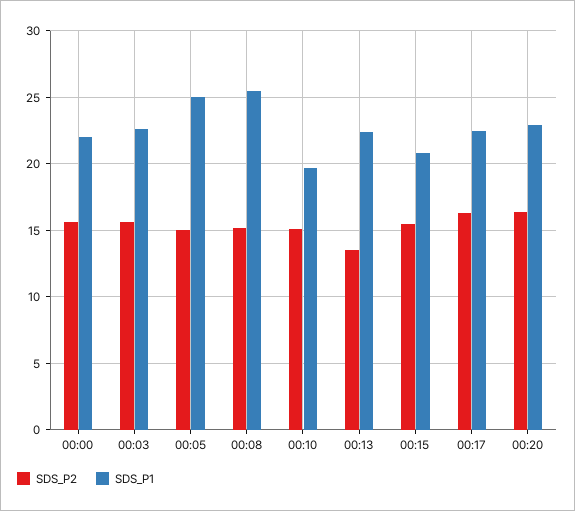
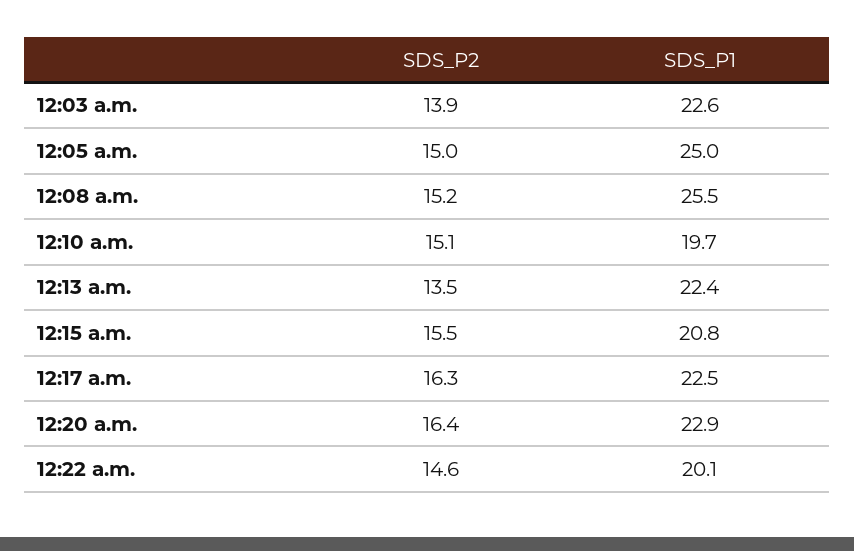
SDS_P2, 00:00: 15.5 -> none
SDS_P1, 00:00: 22 -> none
SDS_P2, 00:03: 15.5 -> 13.9
SDS_P2, 12:22 a.m.: none -> 14.6
SDS_P1, 12:22 a.m.: none -> 20.1

